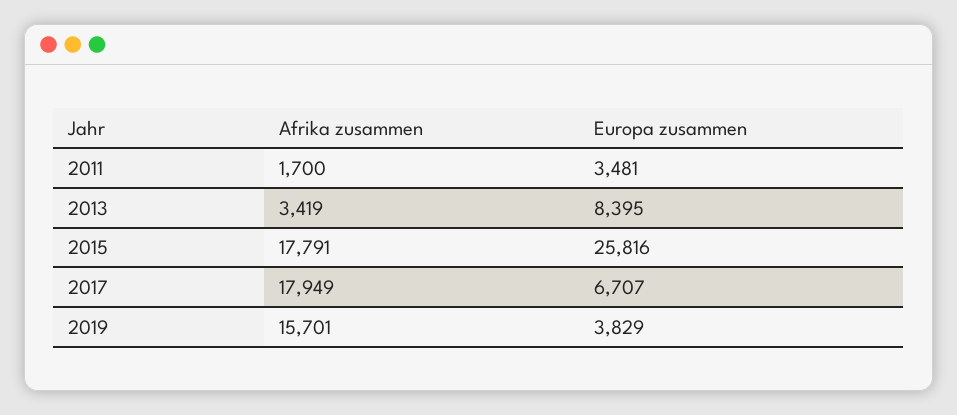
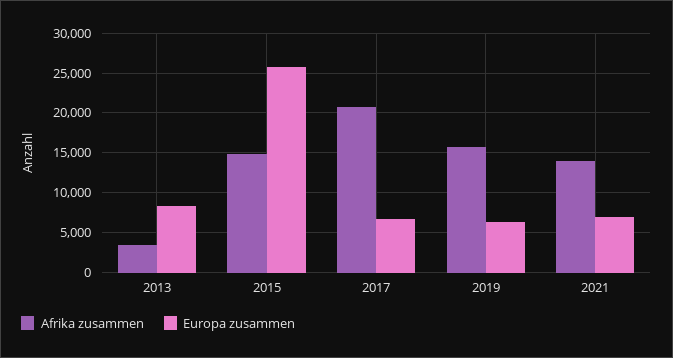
Afrika zusammen, 2011: 1700 -> none
Europa zusammen, 2011: 3481 -> none
Afrika zusammen, 2015: 17791 -> 15000
Afrika zusammen, 2017: 17949 -> 21000
Europa zusammen, 2019: 3829 -> 6000
Afrika zusammen, 2021: none -> 14000
Europa zusammen, 2021: none -> 7000

